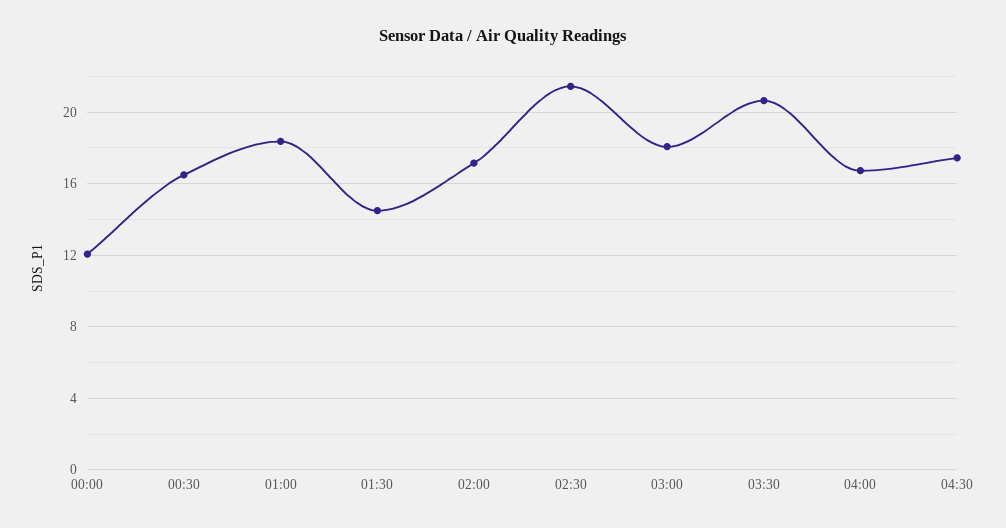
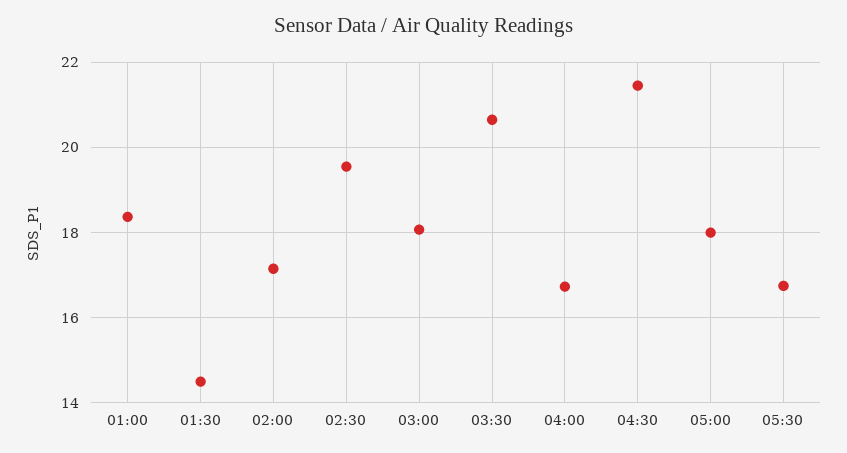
00:00: 12 -> none
00:30: 16.5 -> none
02:30: 21.5 -> 19.6
04:30: 17.5 -> 21.4
05:00: none -> 18
05:30: none -> 16.8

